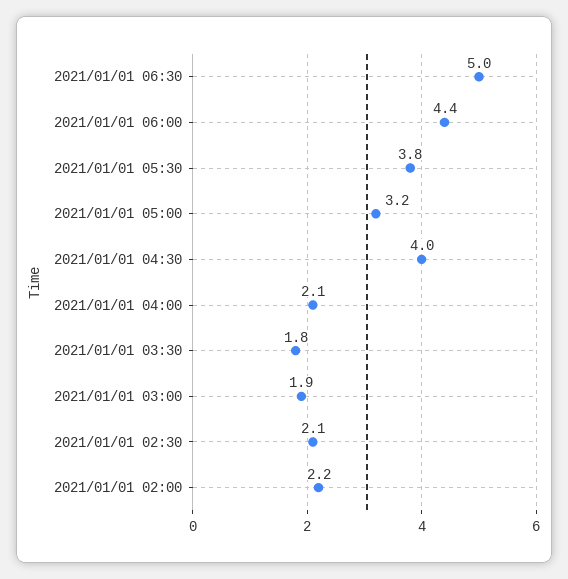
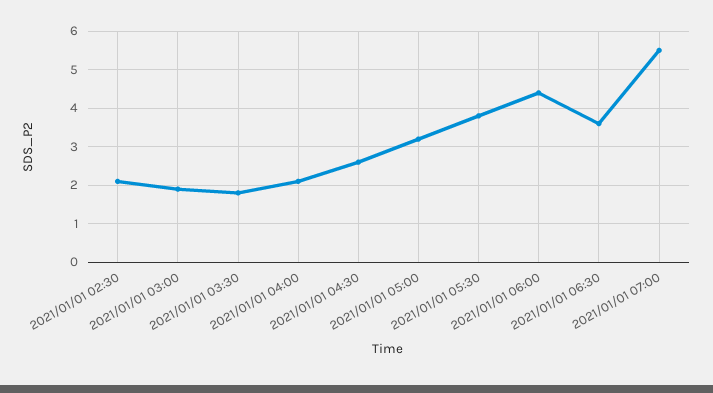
2021/01/01 06:30: 5 -> 3.5
2021/01/01 04:30: 4 -> 2.5
2021/01/01 02:00: 2.2 -> none
2021/01/01 07:00: none -> 5.5

